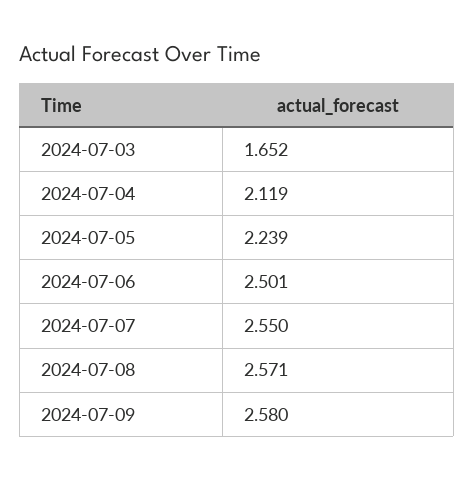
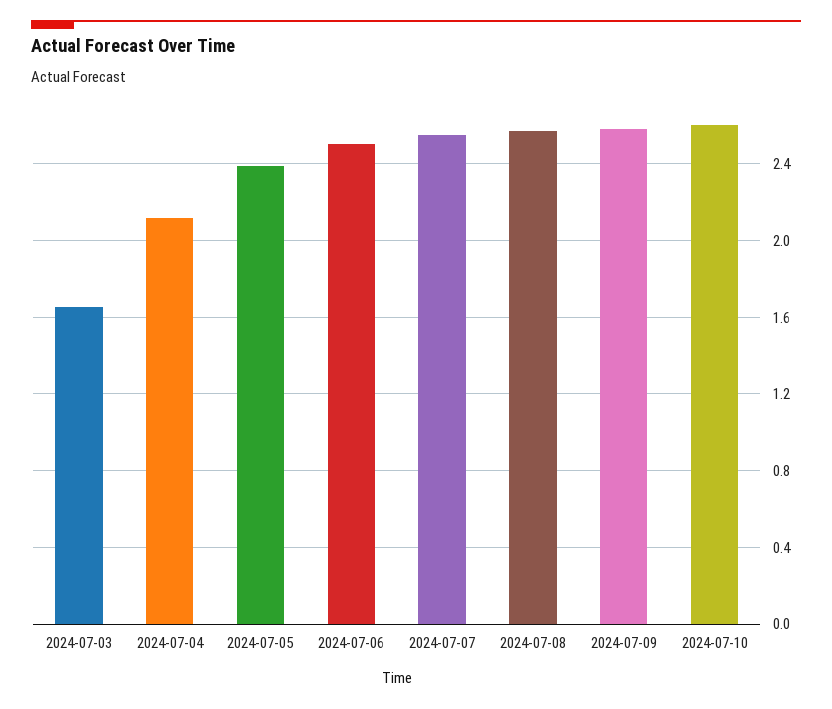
2024-07-05: 2.239 -> 2.4
2024-07-10: none -> 2.6

